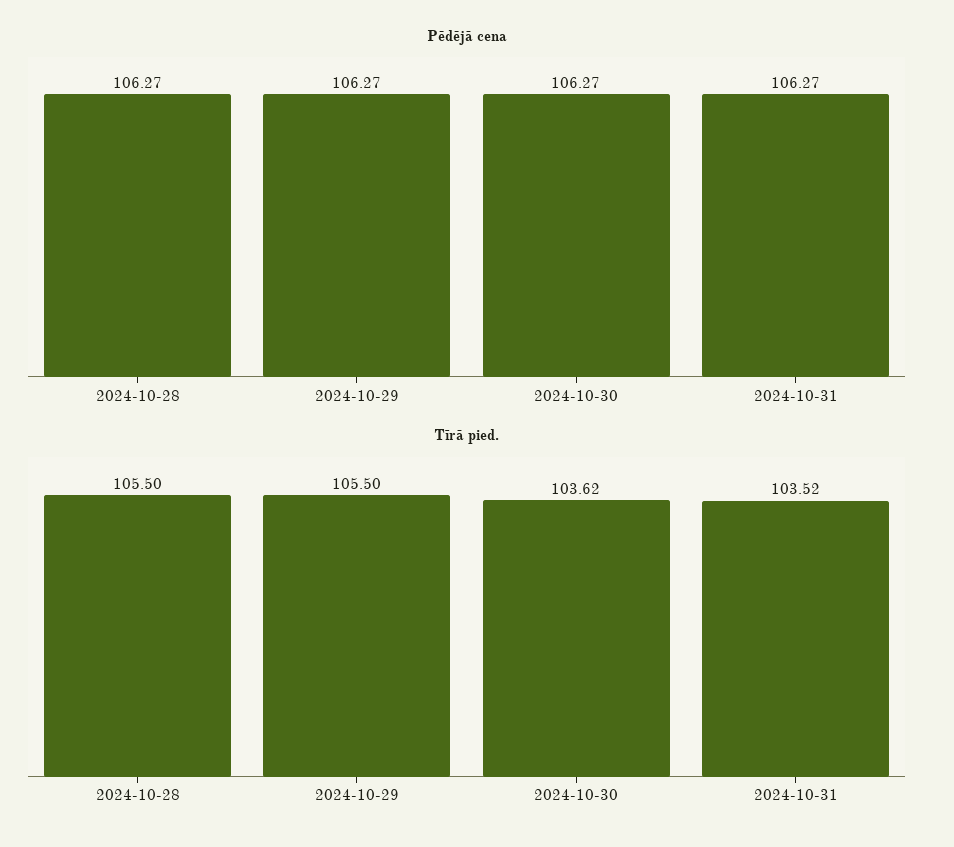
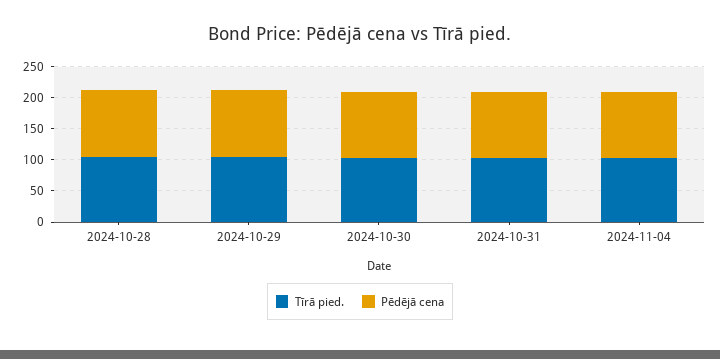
Tīrā pied., 2024-11-04: none -> 100
Pēdējā cena, 2024-11-04: none -> 100

